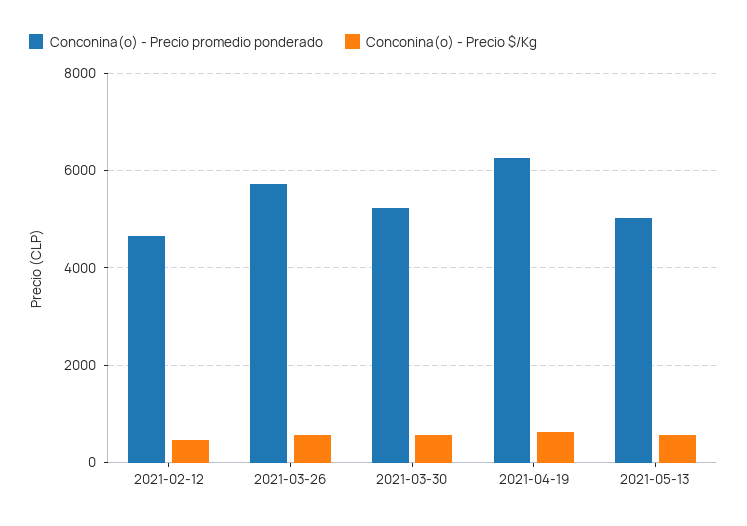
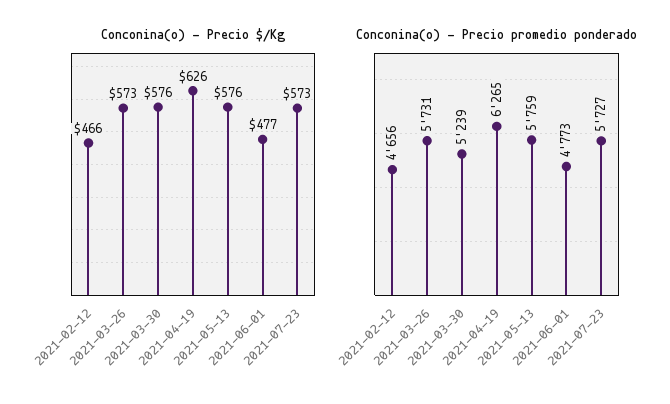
Conconina(o) - Precio promedio ponderado, 2021-05-13: 5000 -> 5759
Conconina(o) - Precio $/Kg, 2021-06-01: none -> 477
Conconina(o) - Precio $/Kg, 2021-07-23: none -> 573
Conconina(o) - Precio promedio ponderado, 2021-06-01: none -> 4773
Conconina(o) - Precio promedio ponderado, 2021-07-23: none -> 5727

